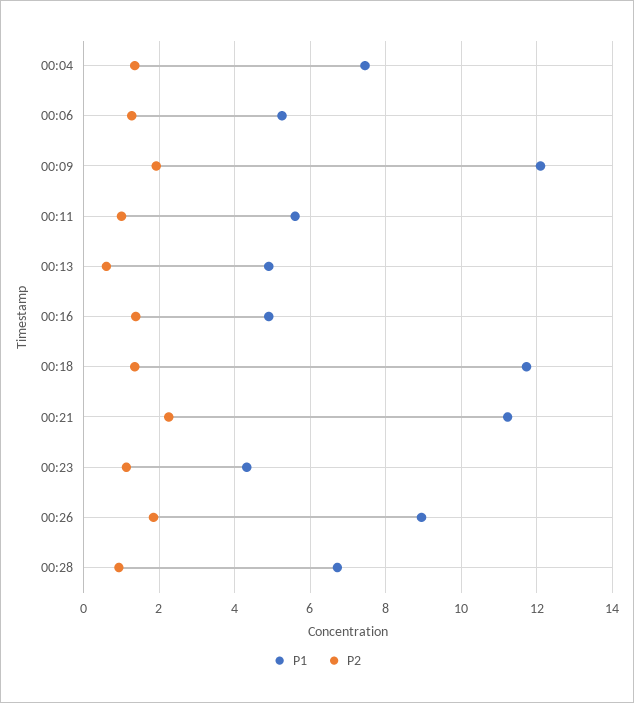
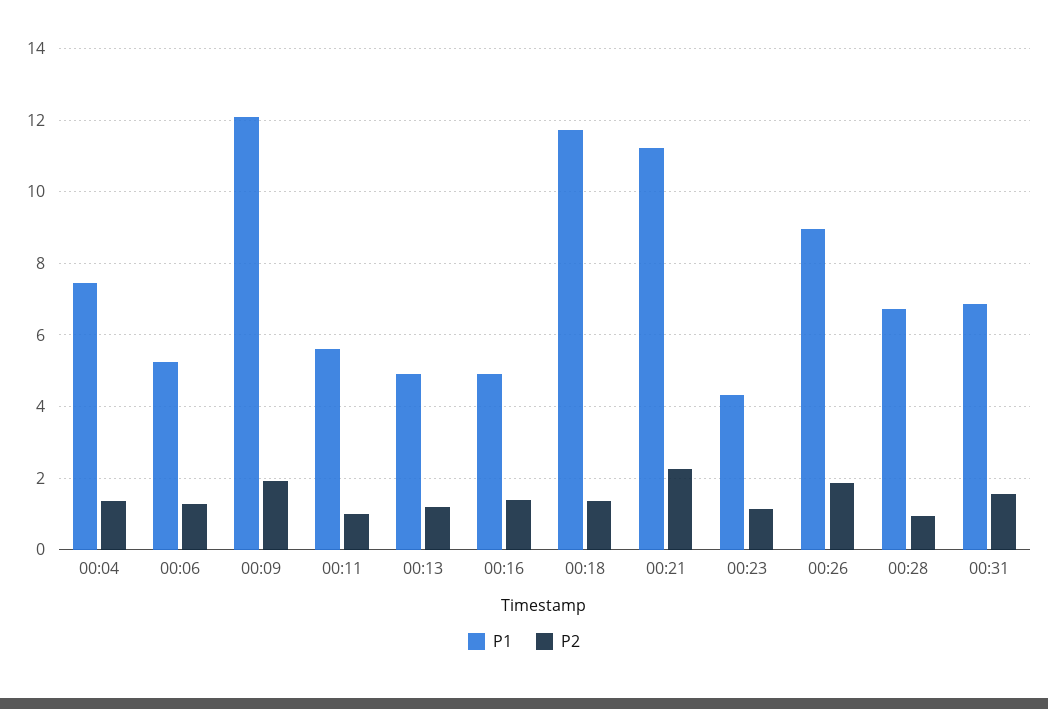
P2, 00:13: 0.6 -> 1.2
P1, 00:31: none -> 6.8
P2, 00:31: none -> 1.6

